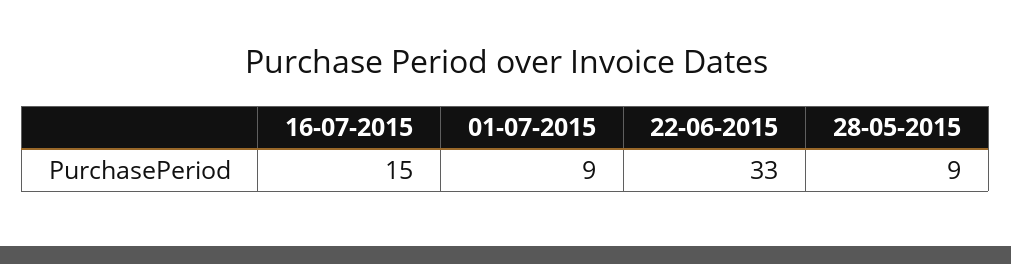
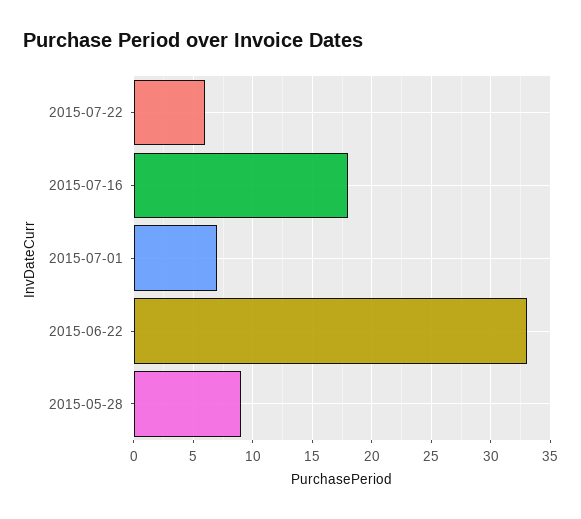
16-07-2015: 15 -> 18
01-07-2015: 9 -> 7
2015-07-22: none -> 6

